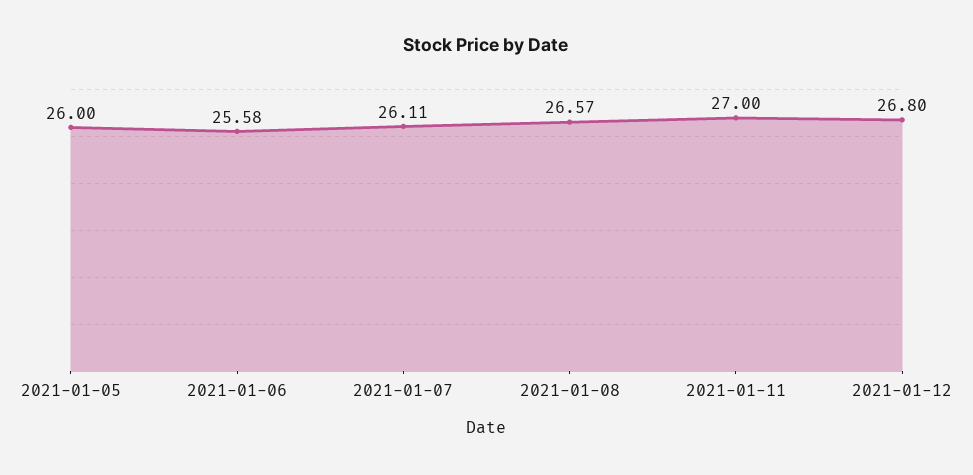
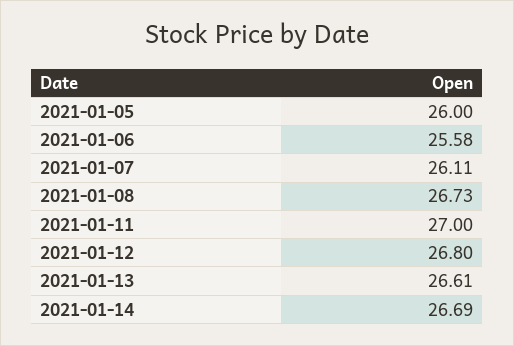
2021-01-08: 26.57 -> 26.73
2021-01-13: none -> 26.61
2021-01-14: none -> 26.69

